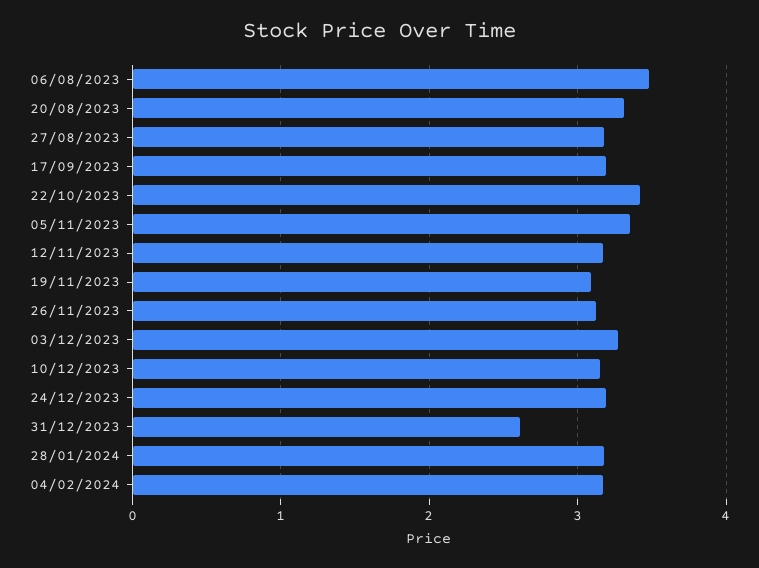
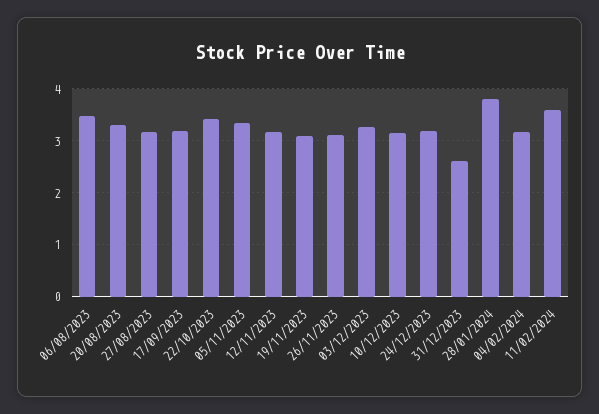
28/01/2024: 3.2 -> 3.8
11/02/2024: none -> 3.6

